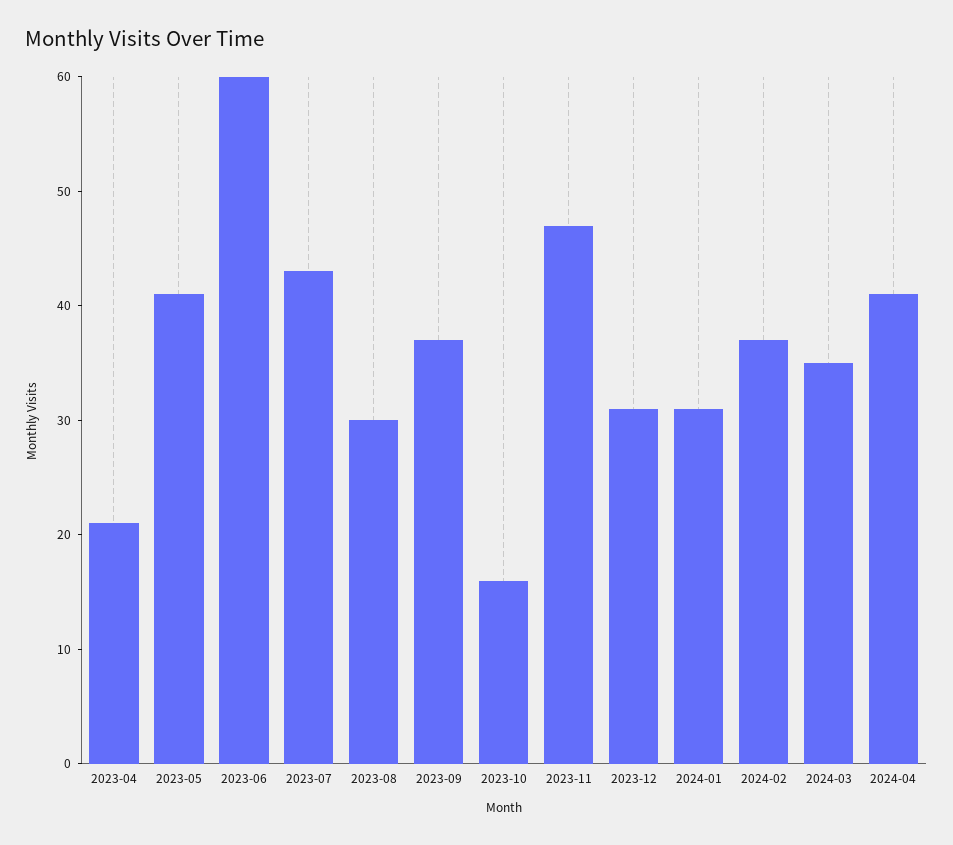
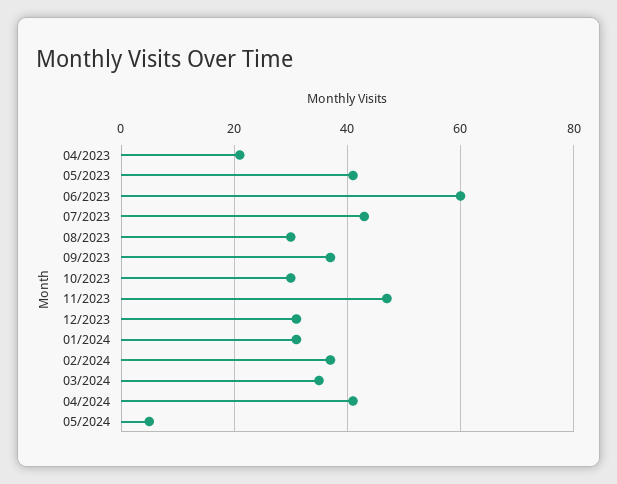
2023-10: 16 -> 30
05/2024: none -> 5

